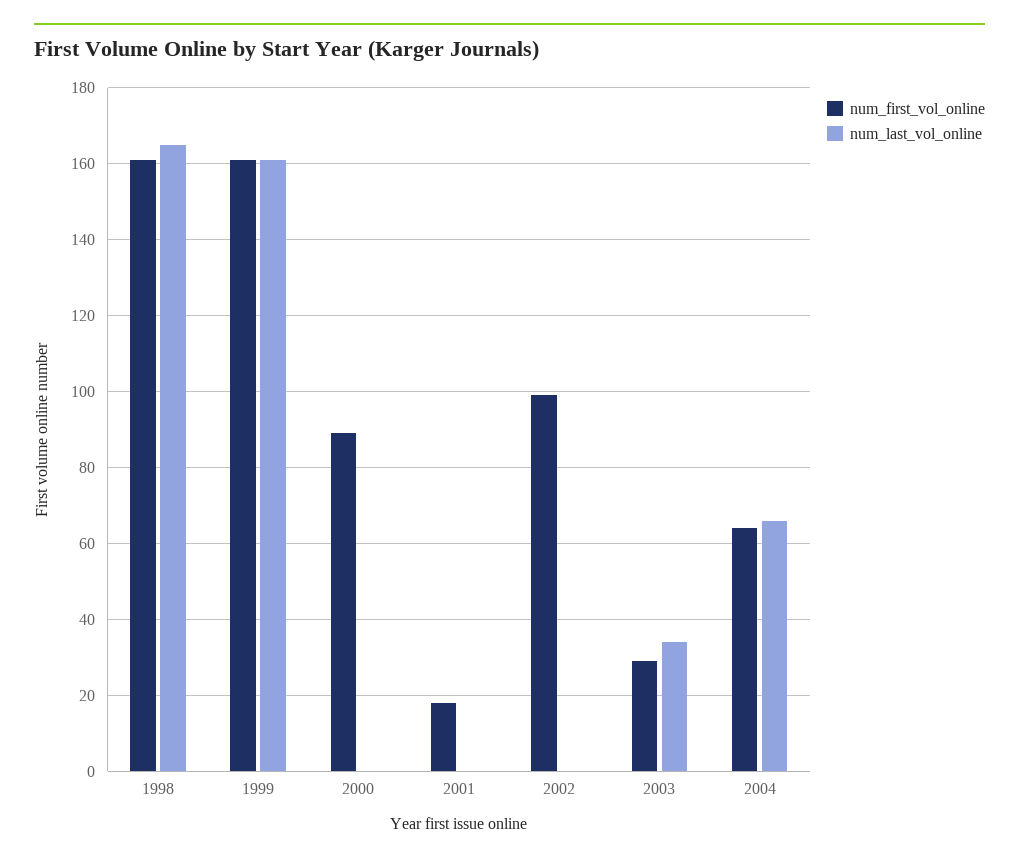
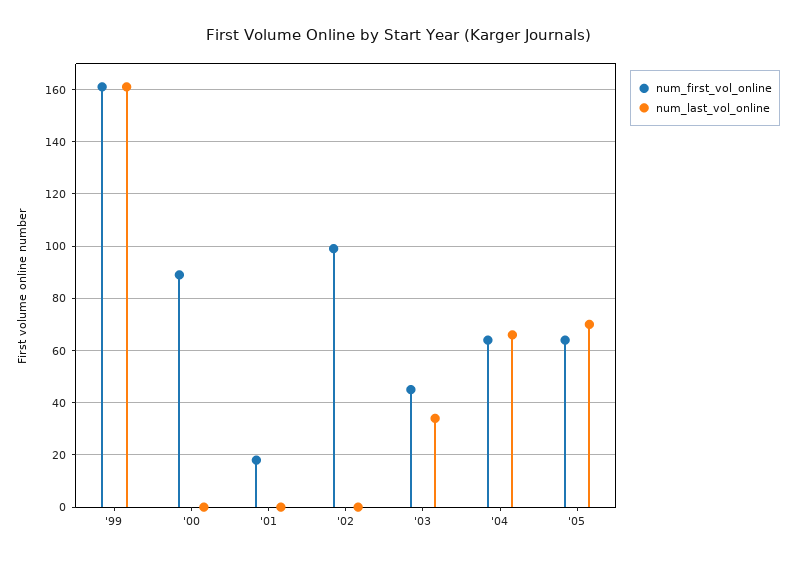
num_first_vol_online, 1998: 160 -> none
num_last_vol_online, 1998: 165 -> none
num_first_vol_online, 2003: 30 -> 45
num_first_vol_online, '05: none -> 65
num_last_vol_online, '05: none -> 70

